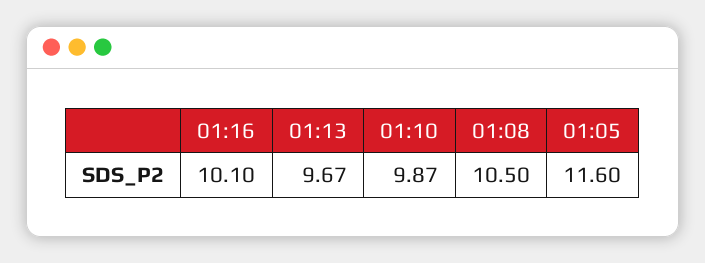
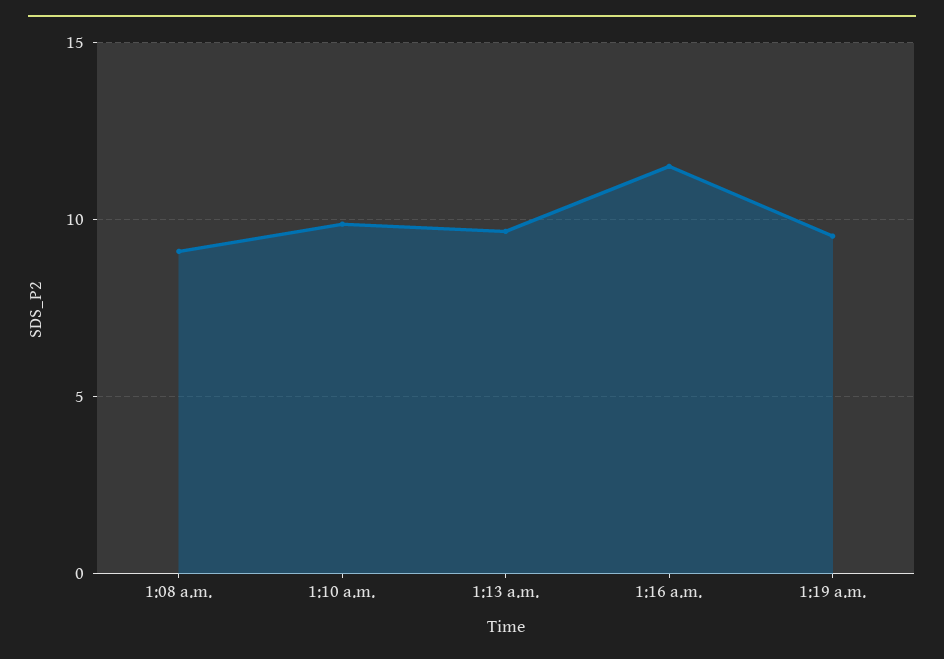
01:16: 10.1 -> 11.5
01:08: 10.5 -> 9
01:05: 11.6 -> none
1:19 a.m.: none -> 9.5

